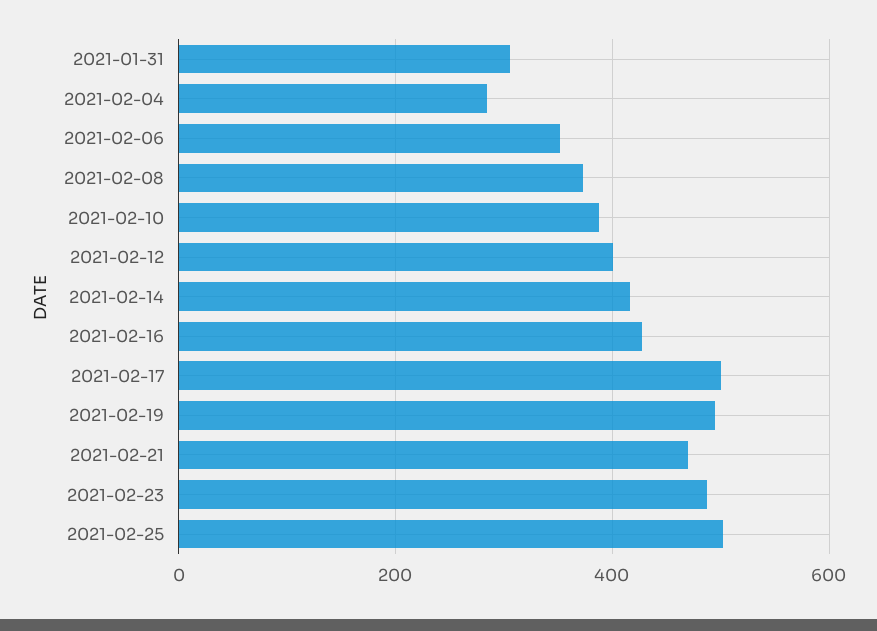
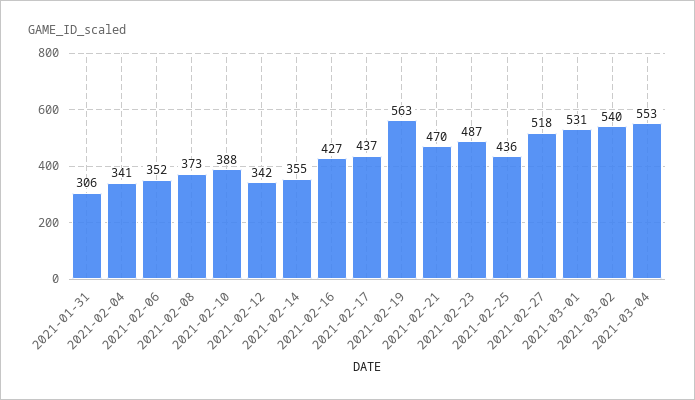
2021-02-04: 280 -> 341
2021-02-12: 400 -> 342
2021-02-14: 420 -> 355
2021-02-17: 500 -> 437
2021-02-19: 500 -> 563
2021-02-25: 500 -> 436
2021-02-27: none -> 518
2021-03-01: none -> 531
2021-03-02: none -> 540
2021-03-04: none -> 553

